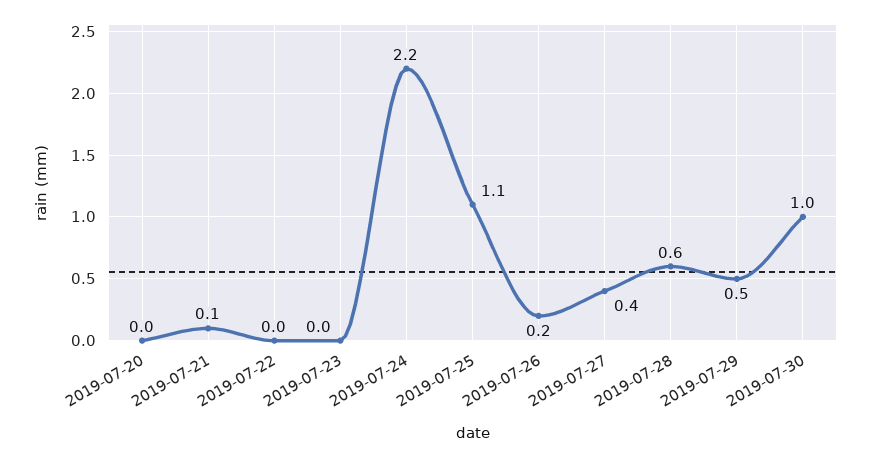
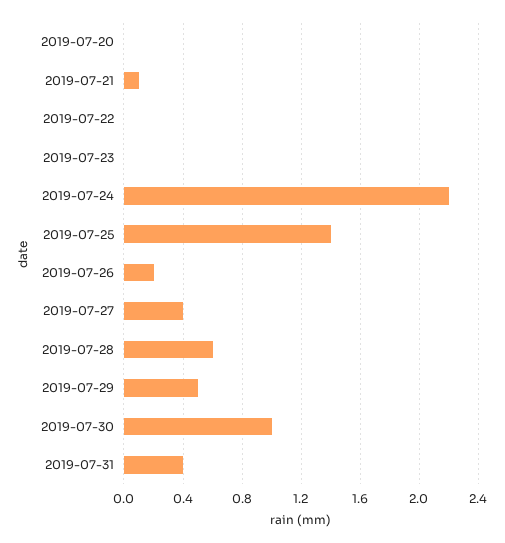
2019-07-25: 1.1 -> 1.4
2019-07-31: none -> 0.4

